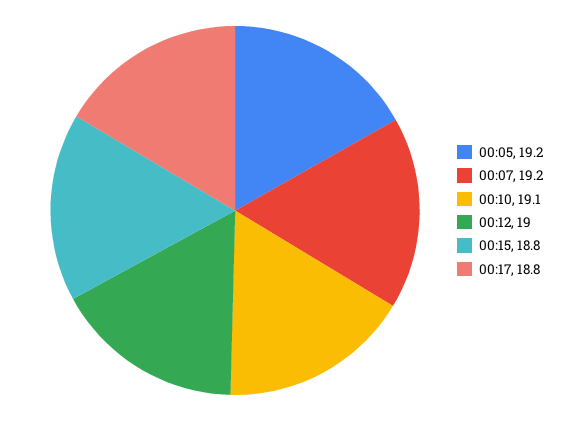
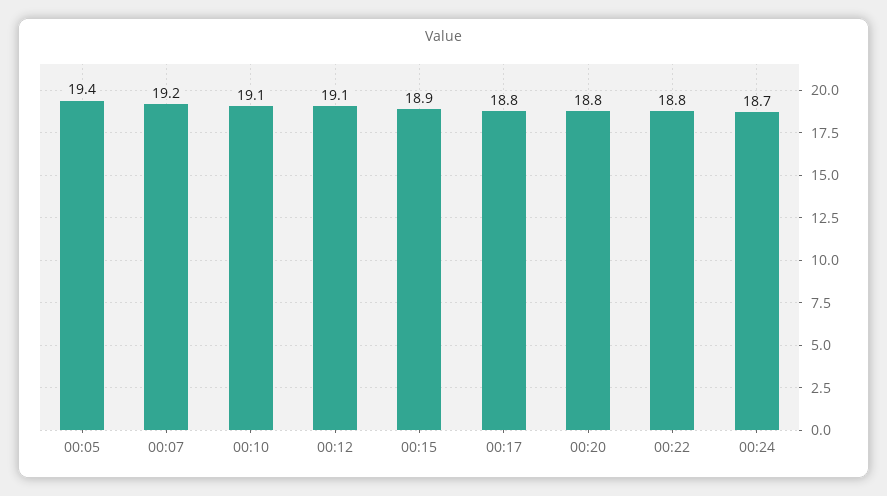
00:05: 19.2 -> 19.4
00:12: 19 -> 19.1
00:15: 18.8 -> 18.9
00:20: none -> 18.8
00:22: none -> 18.8
00:24: none -> 18.7

